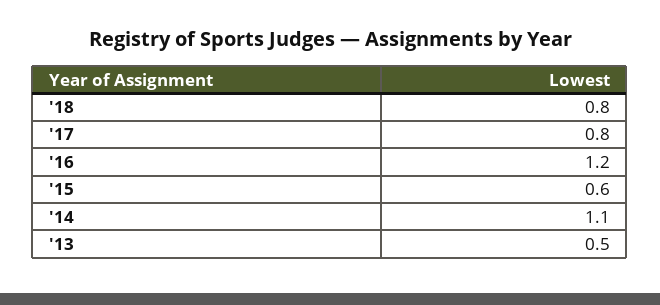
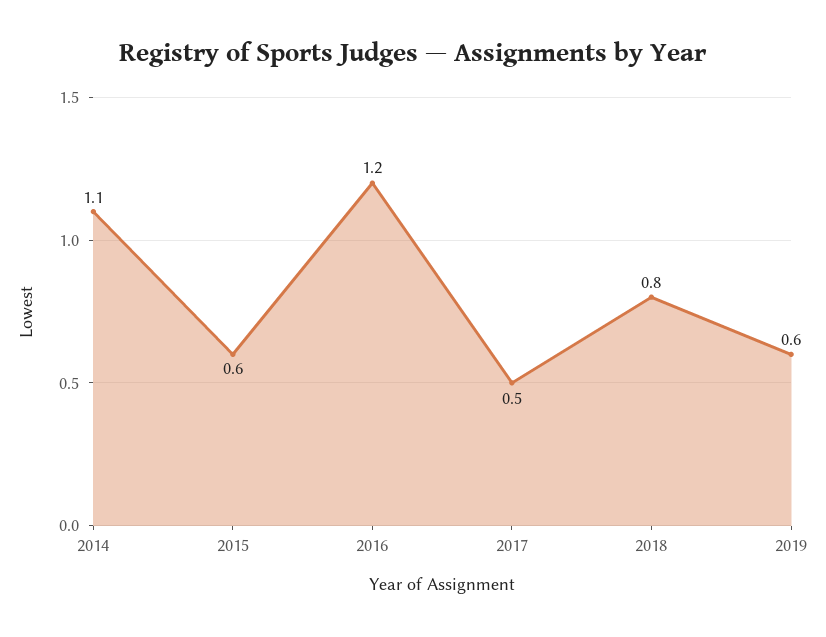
'17: 0.8 -> 0.5
'13: 0.5 -> none
2019: none -> 0.6

